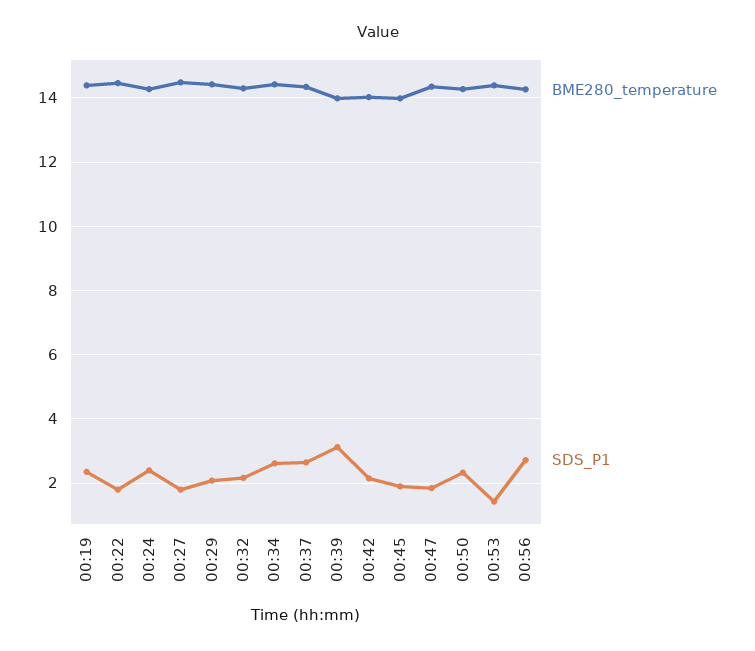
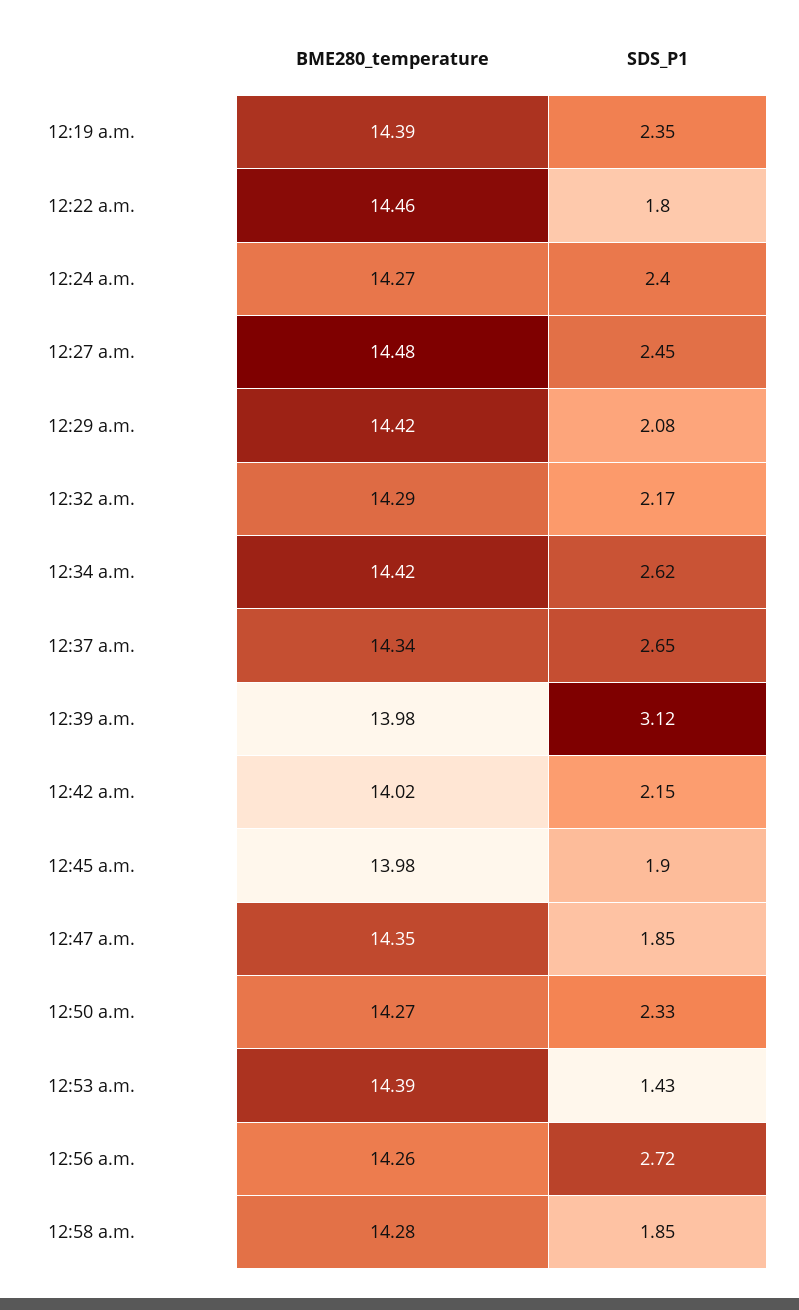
SDS_P1, 00:27: 1.8 -> 2.45
BME280_temperature, 12:58 a.m.: none -> 14.28
SDS_P1, 12:58 a.m.: none -> 1.85

